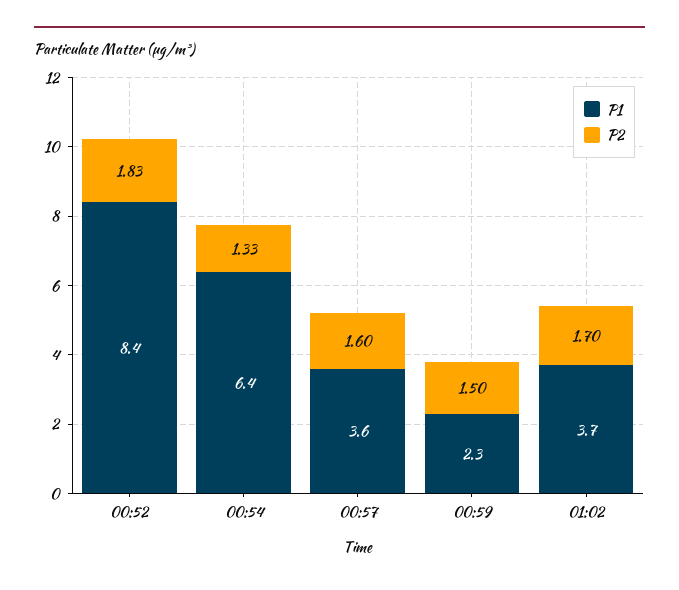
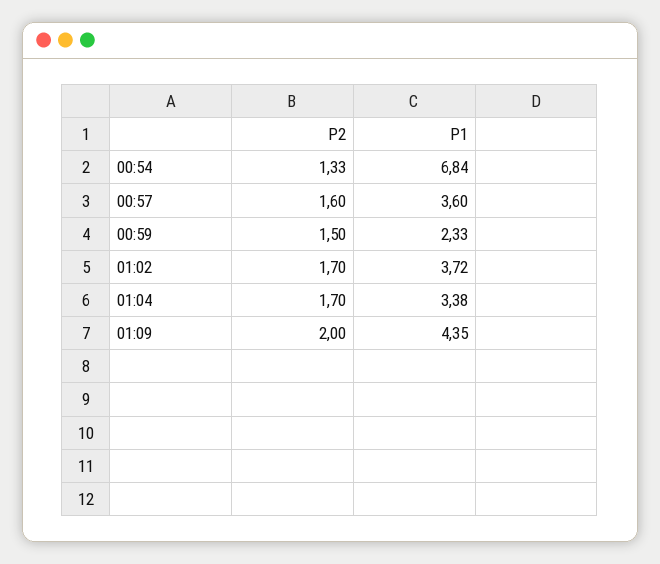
P1, 00:52: 8.4 -> none
P2, 00:52: 1.83 -> none
P1, 00:54: 6.4 -> 6.84
P2, 01:04: none -> 1.7
P1, 01:04: none -> 3.38
P2, 01:09: none -> 2
P1, 01:09: none -> 4.35

